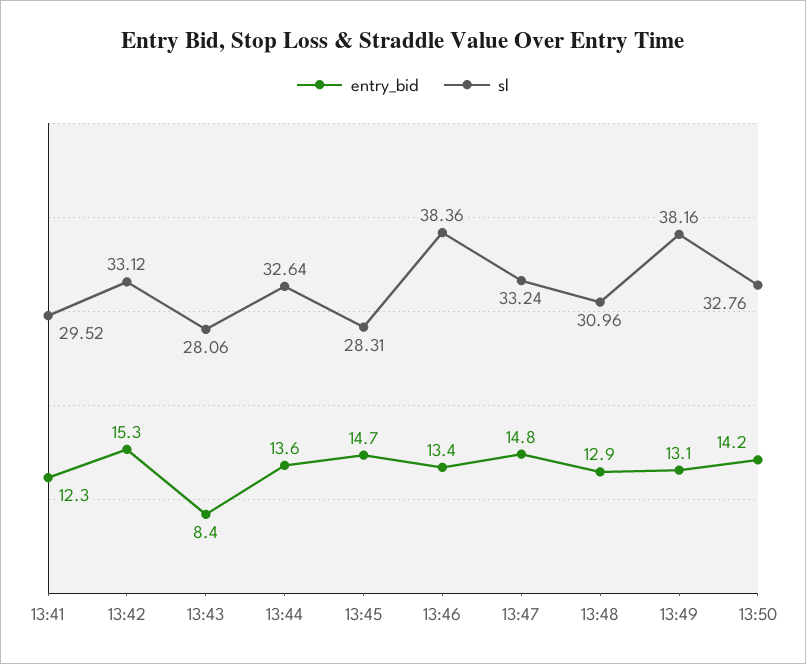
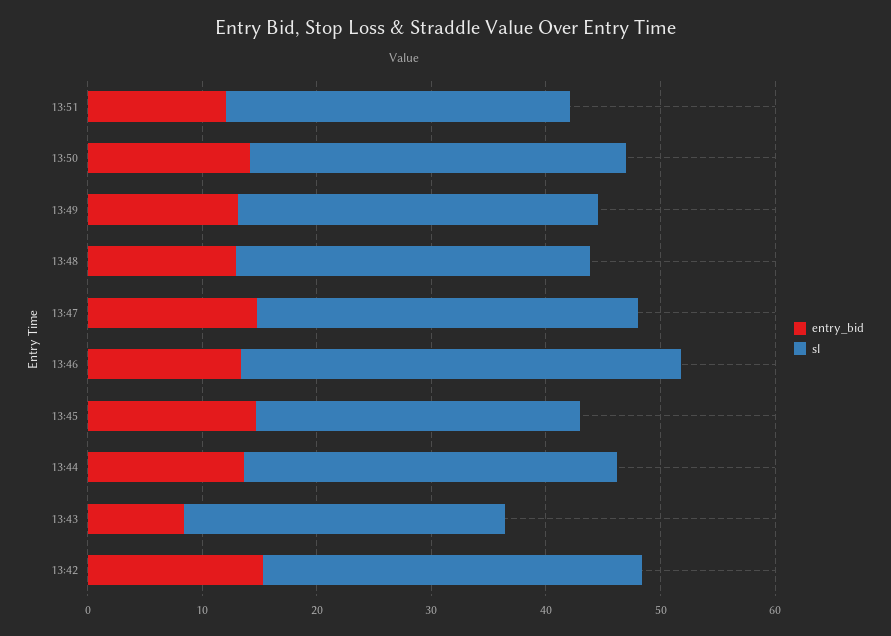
entry_bid, 13:41: 12.3 -> none
sl, 13:41: 29.52 -> none
sl, 13:49: 38.16 -> 32
entry_bid, 13:51: none -> 12
sl, 13:51: none -> 30

